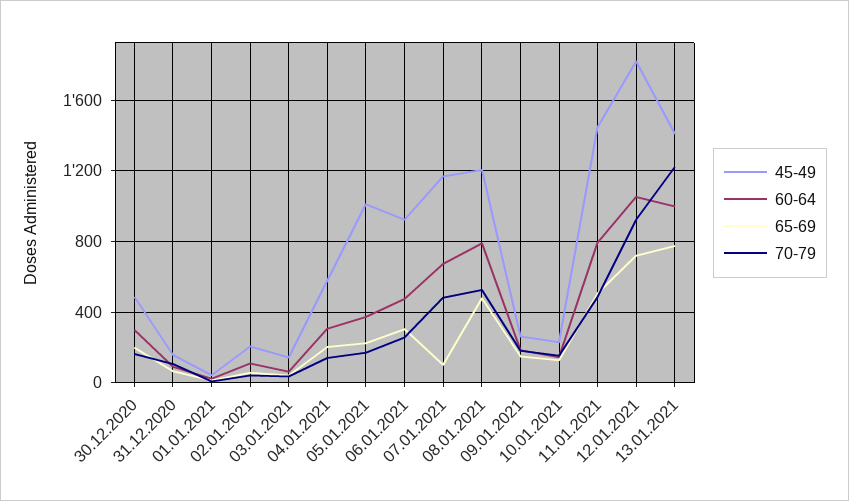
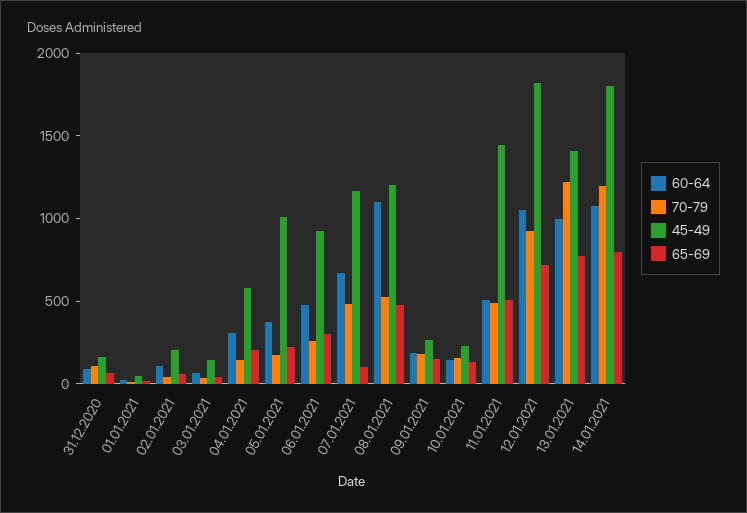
45-49, 30.12.2020: 500 -> none
60-64, 30.12.2020: 300 -> none
65-69, 30.12.2020: 200 -> none
70-79, 30.12.2020: 150 -> none
60-64, 08.01.2021: 800 -> 1100
60-64, 11.01.2021: 800 -> 500
60-64, 14.01.2021: none -> 1100
70-79, 14.01.2021: none -> 1200
45-49, 14.01.2021: none -> 1800
65-69, 14.01.2021: none -> 800

